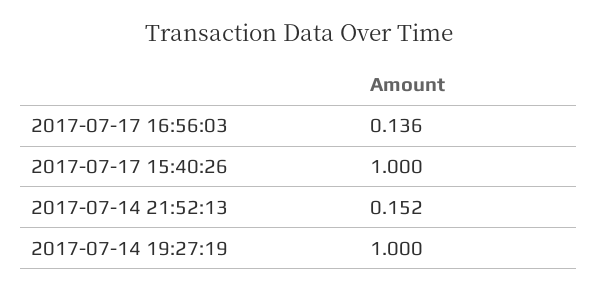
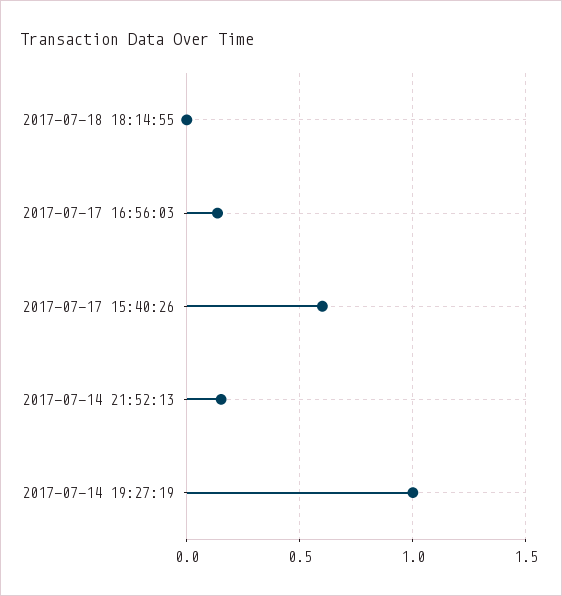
2017-07-17 15:40:26: 1 -> 0.6
2017-07-18 18:14:55: none -> 0

